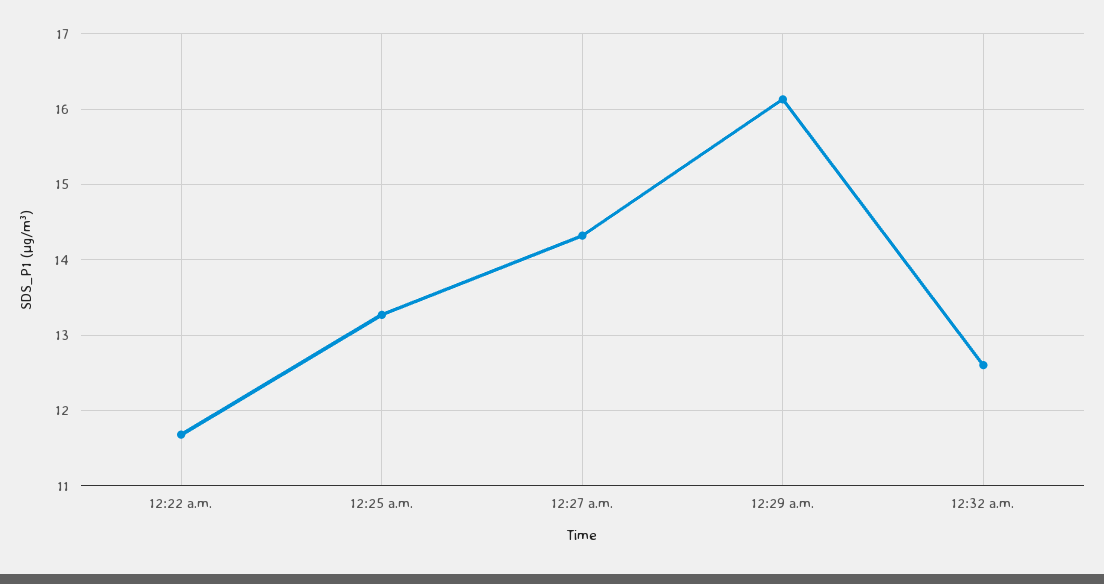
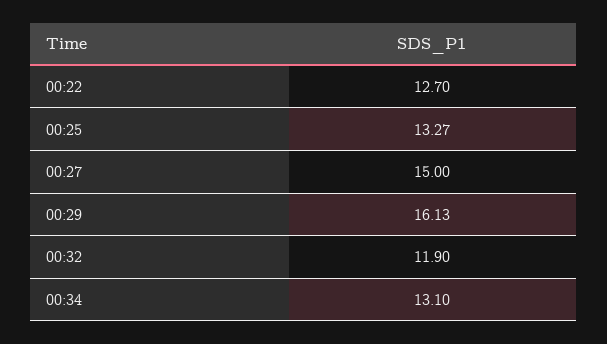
12:22 a.m.: 11.7 -> 12.7
12:27 a.m.: 14.3 -> 15
12:32 a.m.: 12.6 -> 11.9
00:34: none -> 13.1

